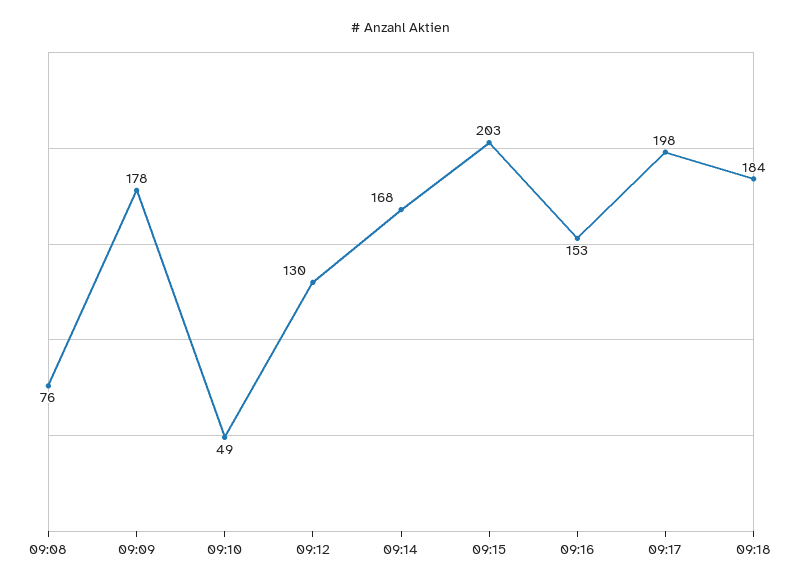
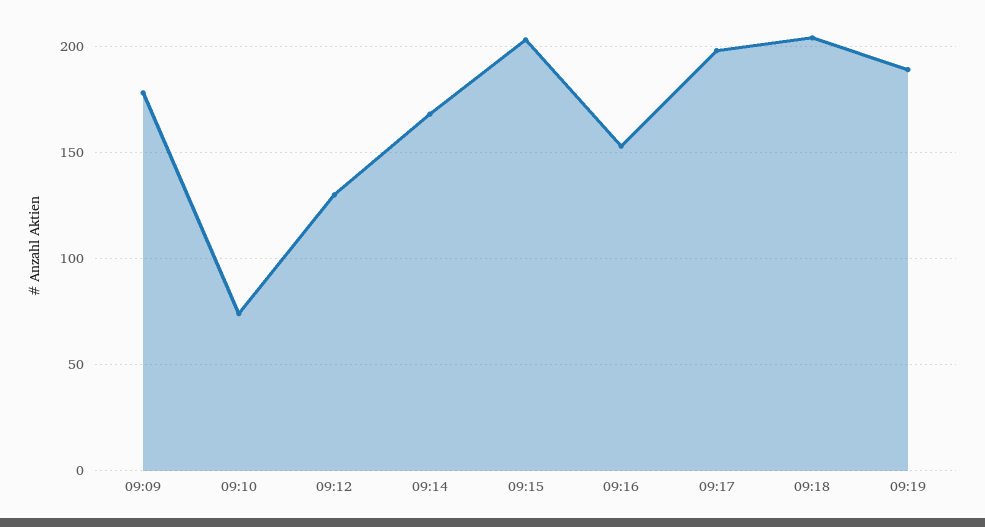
09:08: 76 -> none
09:10: 49 -> 75
09:18: 184 -> 205
09:19: none -> 190

